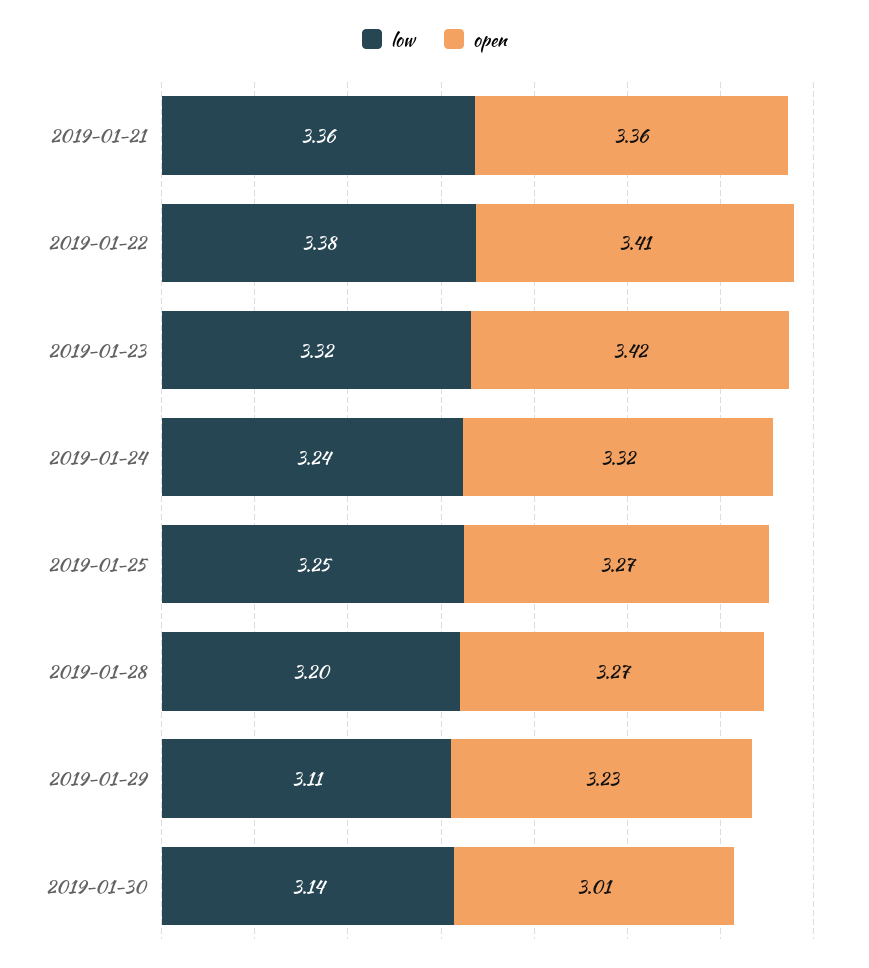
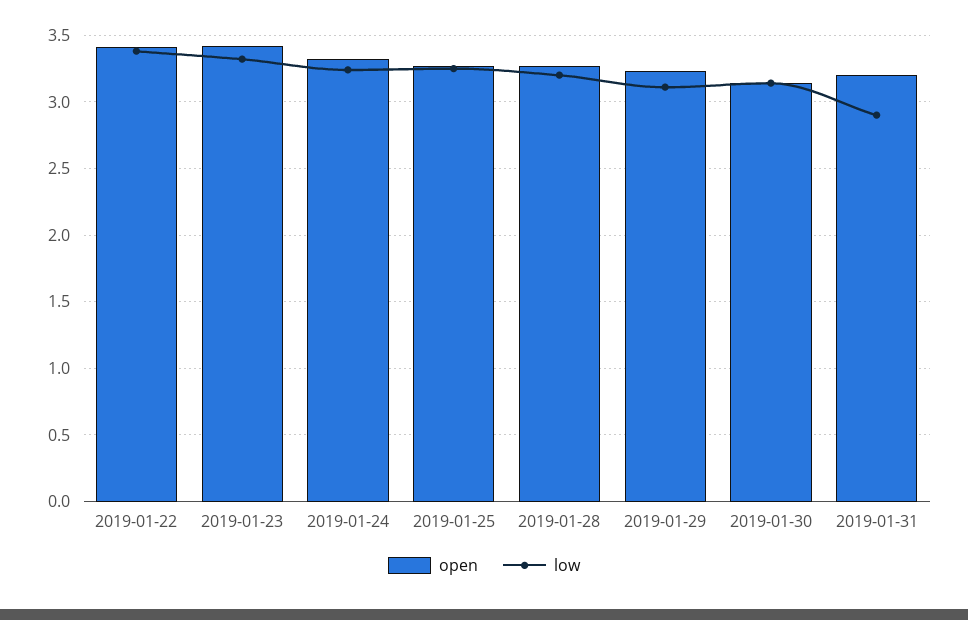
low, 2019-01-21: 3.36 -> none
open, 2019-01-21: 3.36 -> none
open, 2019-01-30: 3.01 -> 3.15
open, 2019-01-31: none -> 3.2
low, 2019-01-31: none -> 2.9

